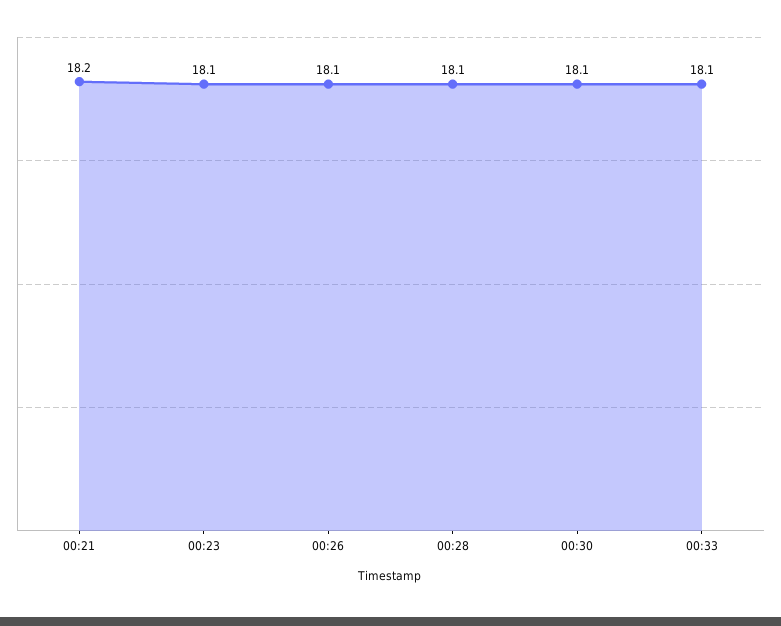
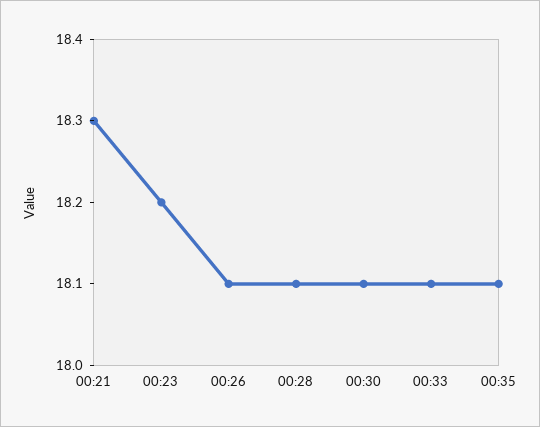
00:21: 18.2 -> 18.3
00:23: 18.1 -> 18.2
00:35: none -> 18.1

